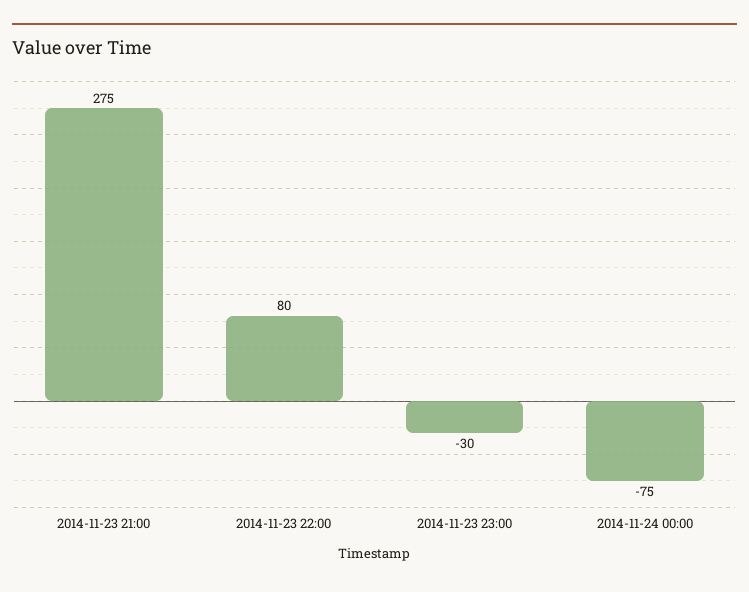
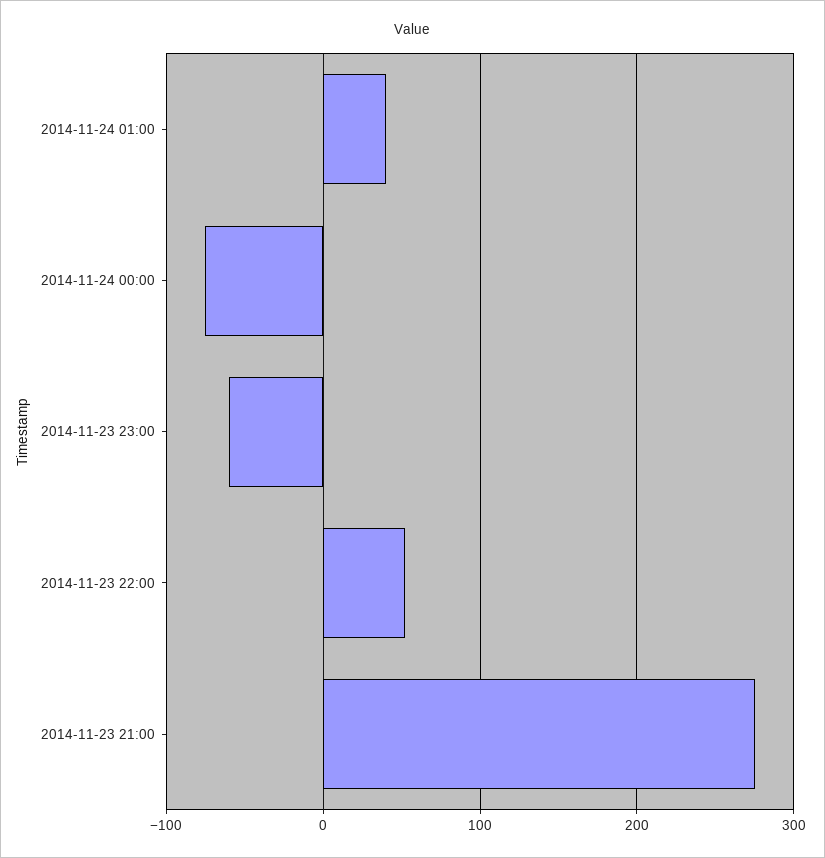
2014-11-23 22:00: 80 -> 50
2014-11-23 23:00: -30 -> -60
2014-11-24 01:00: none -> 40

